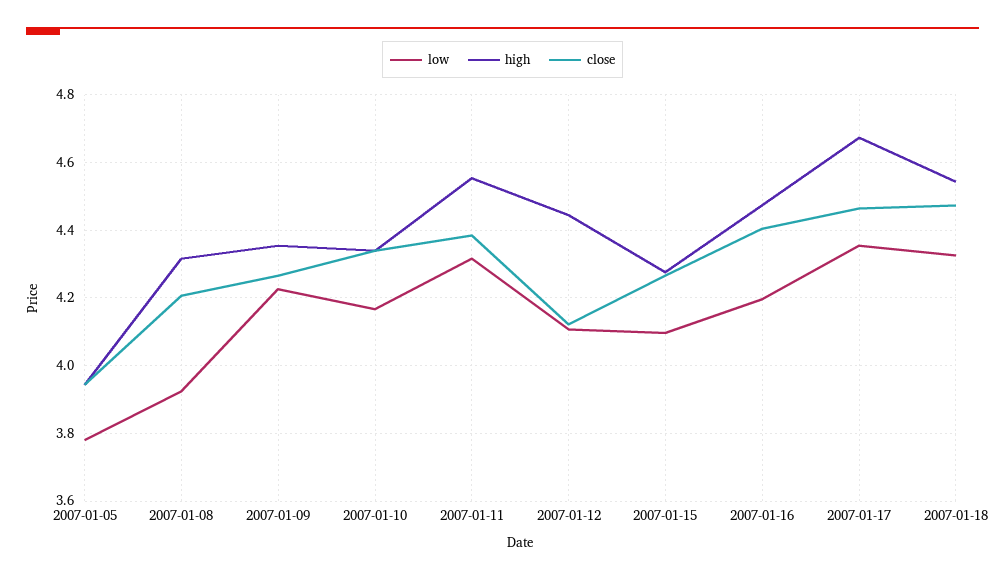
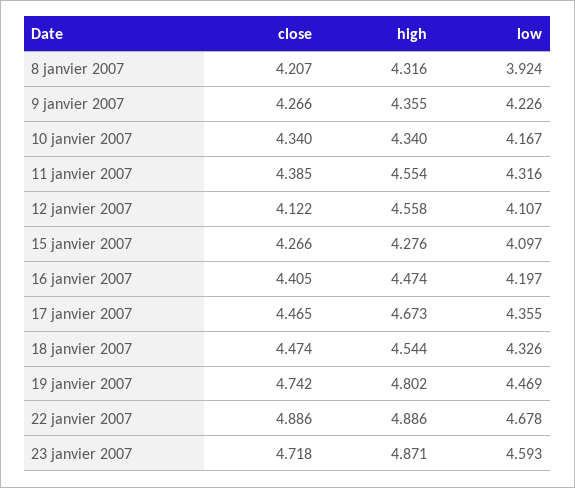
low, 2007-01-05: 3.78 -> none
high, 2007-01-05: 3.94 -> none
close, 2007-01-05: 3.94 -> none
high, 2007-01-12: 4.44 -> 4.558
close, 19 janvier 2007: none -> 4.742
high, 19 janvier 2007: none -> 4.802
low, 19 janvier 2007: none -> 4.469
close, 22 janvier 2007: none -> 4.886
high, 22 janvier 2007: none -> 4.886
low, 22 janvier 2007: none -> 4.678
close, 23 janvier 2007: none -> 4.718
high, 23 janvier 2007: none -> 4.871
low, 23 janvier 2007: none -> 4.593

